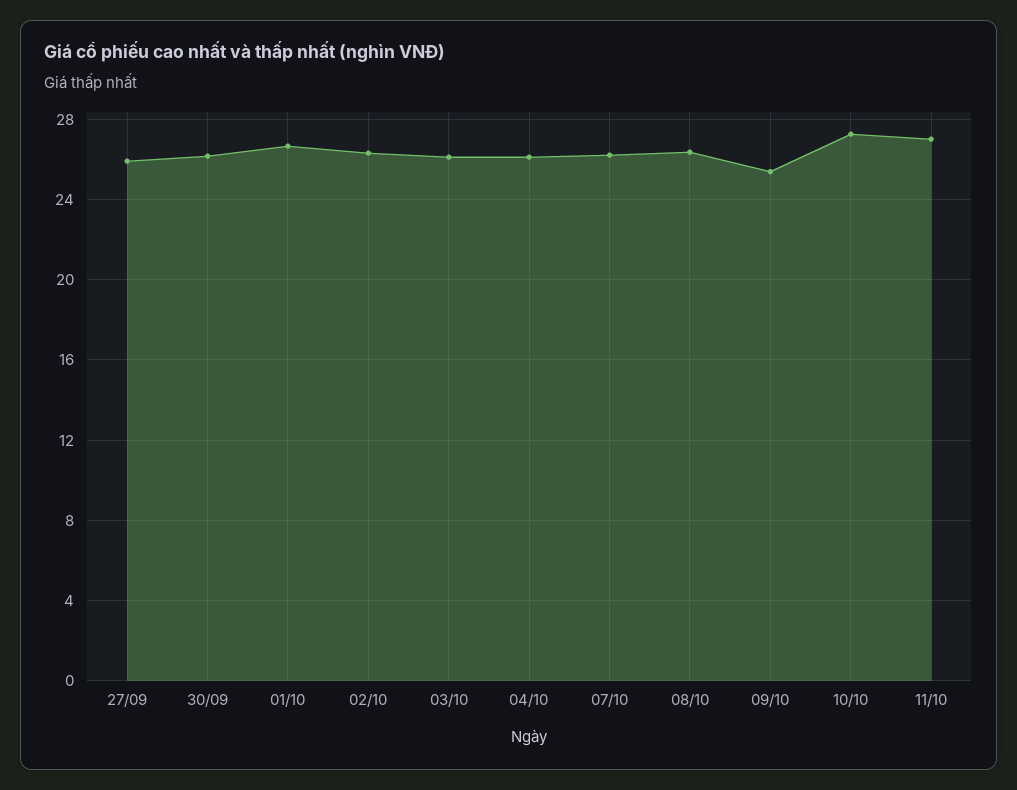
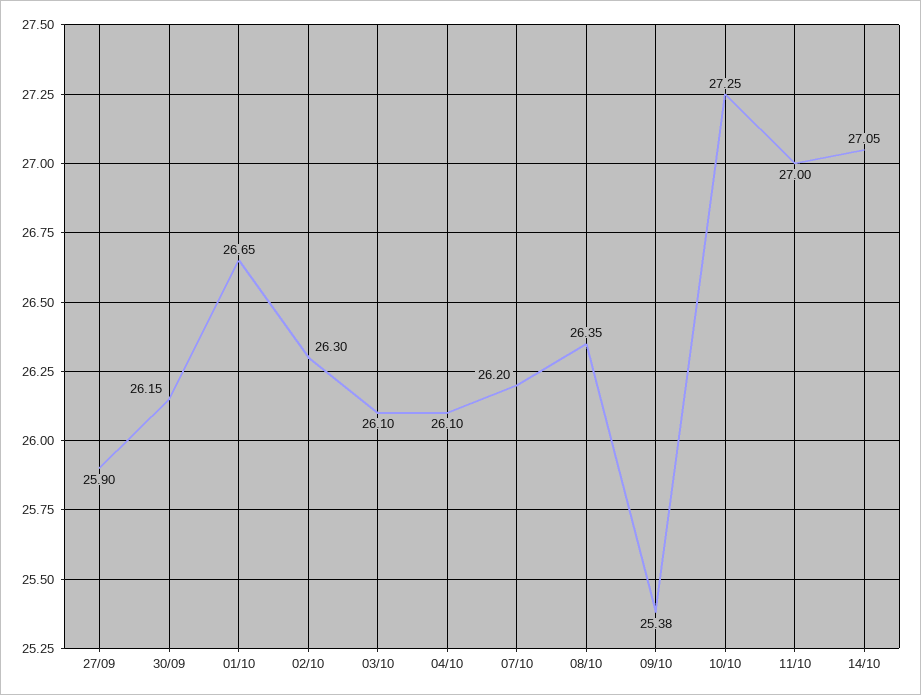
14/10: none -> 27.05

